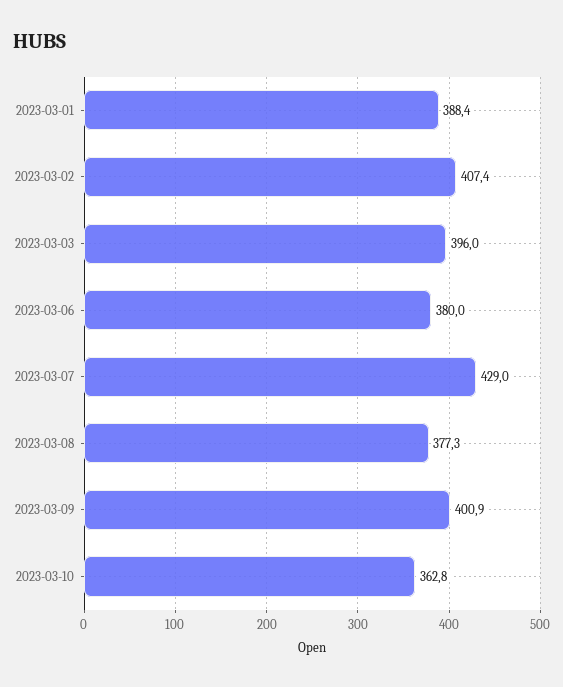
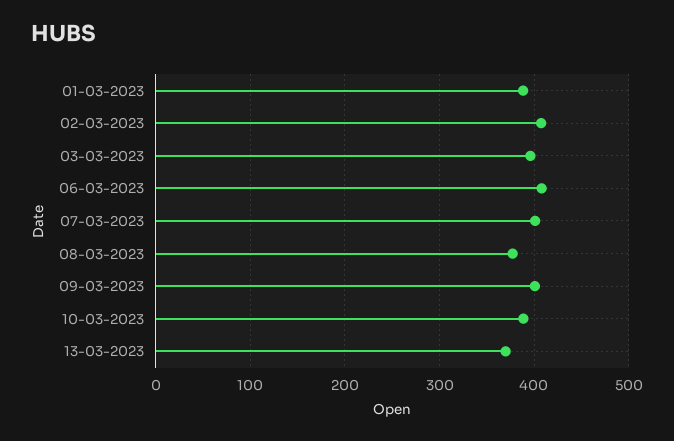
2023-03-06: 380 -> 410
2023-03-07: 429 -> 400
2023-03-10: 362.8 -> 390
13-03-2023: none -> 370

